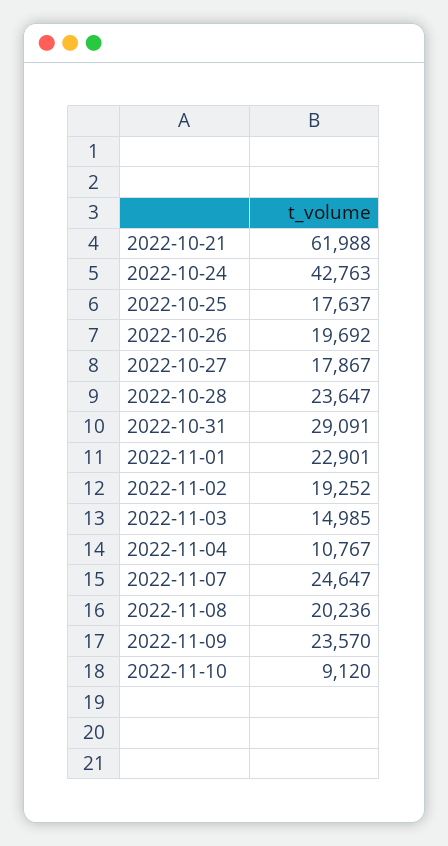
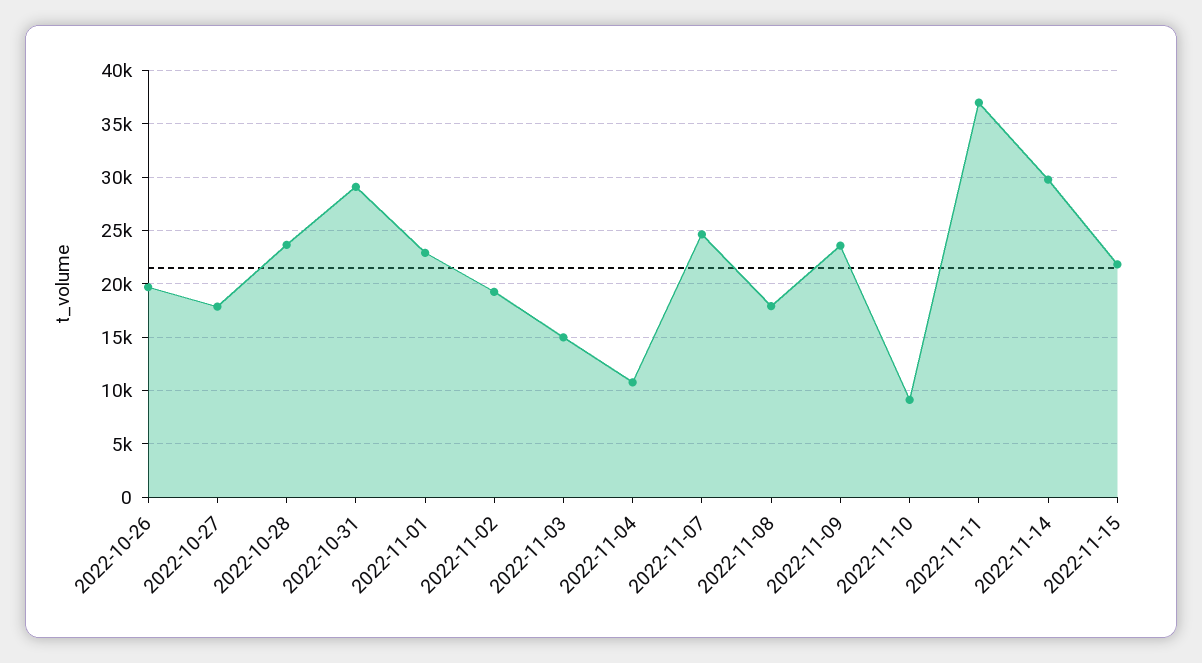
2022-10-21: 61988 -> none
2022-10-24: 42763 -> none
2022-10-25: 17637 -> none
2022-11-08: 20236 -> 18000
2022-11-11: none -> 37000
2022-11-14: none -> 30000
2022-11-15: none -> 22000

